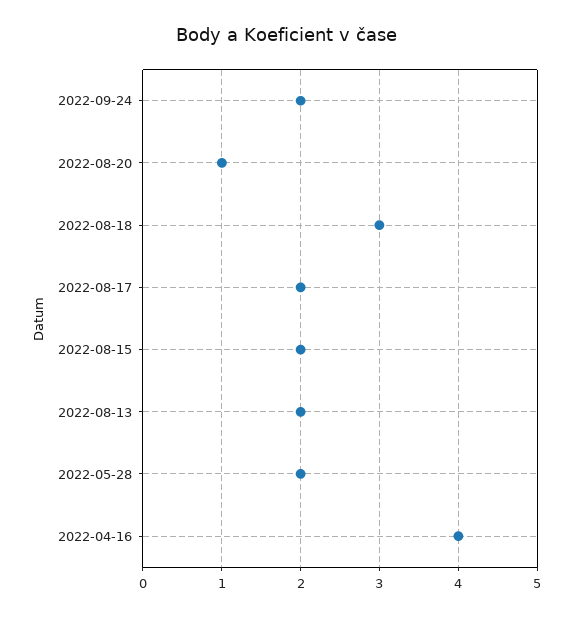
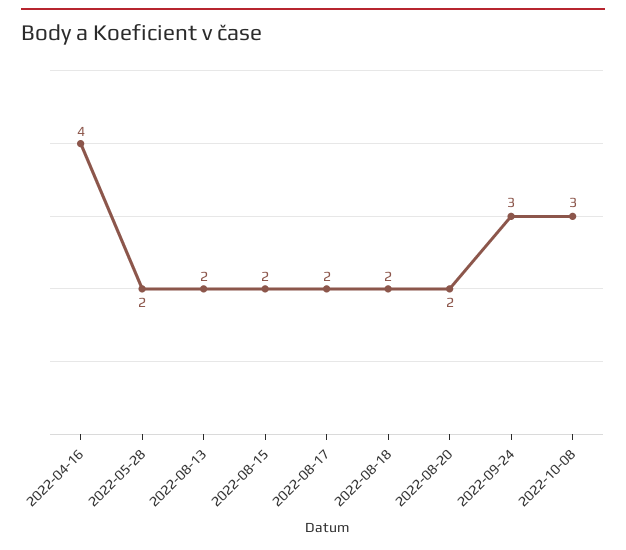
2022-09-24: 2 -> 3
2022-08-20: 1 -> 2
2022-08-18: 3 -> 2
2022-10-08: none -> 3

